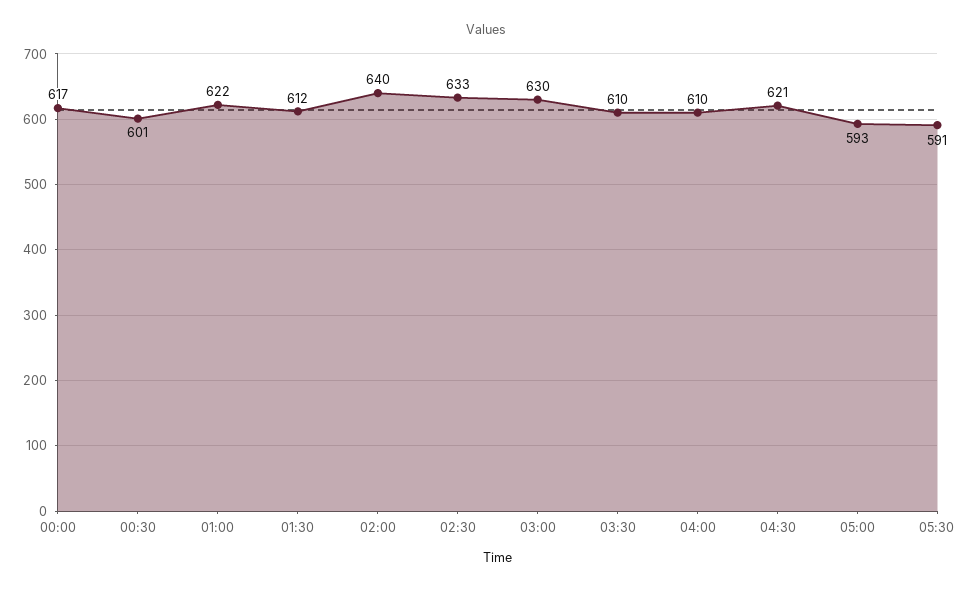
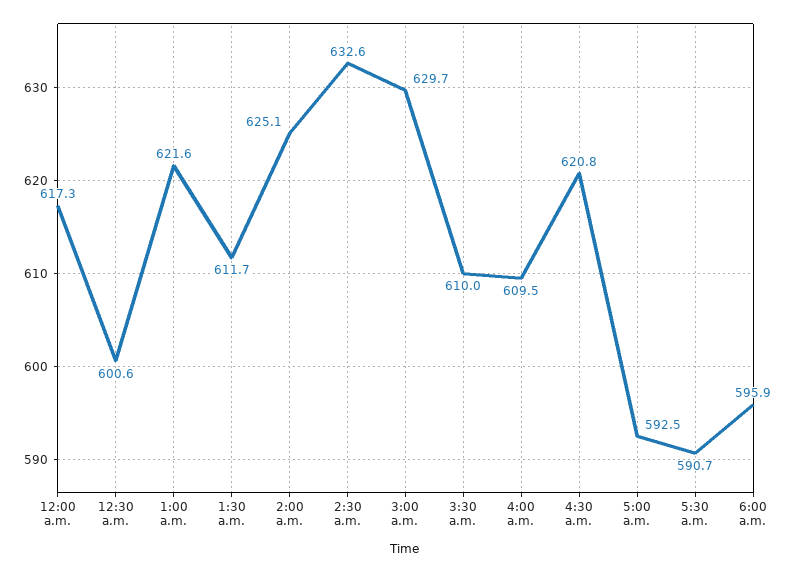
02:00: 640 -> 625.1
6:00 a.m.: none -> 595.9

